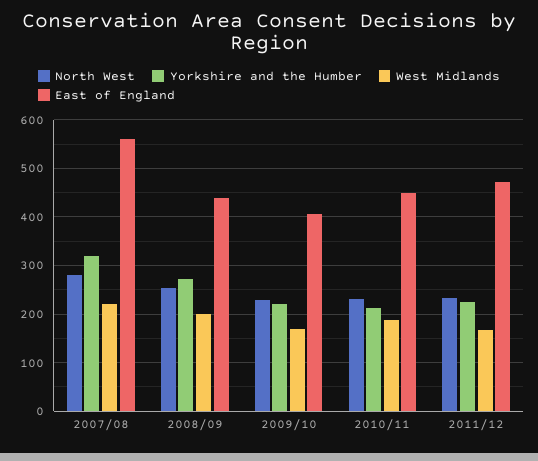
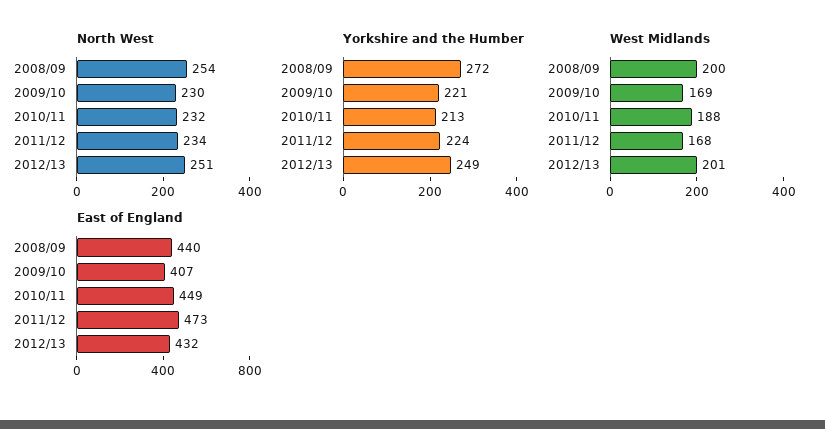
North West, 2007/08: 280 -> none
Yorkshire and the Humber, 2007/08: 320 -> none
West Midlands, 2007/08: 220 -> none
East of England, 2007/08: 560 -> none
North West, 2012/13: none -> 251
Yorkshire and the Humber, 2012/13: none -> 249
West Midlands, 2012/13: none -> 201
East of England, 2012/13: none -> 432

